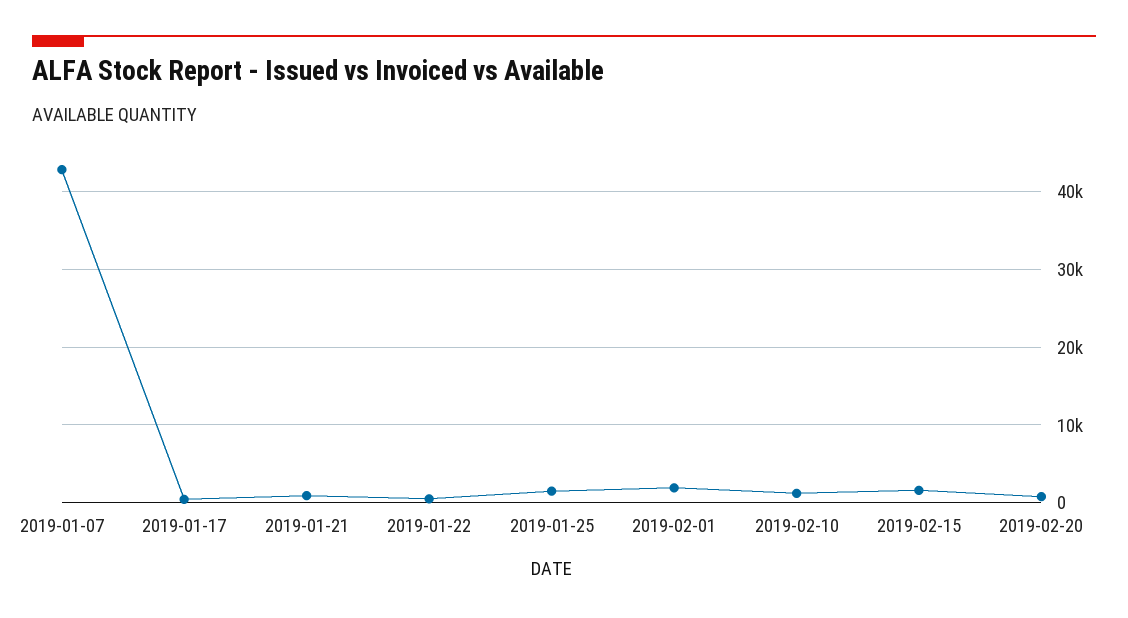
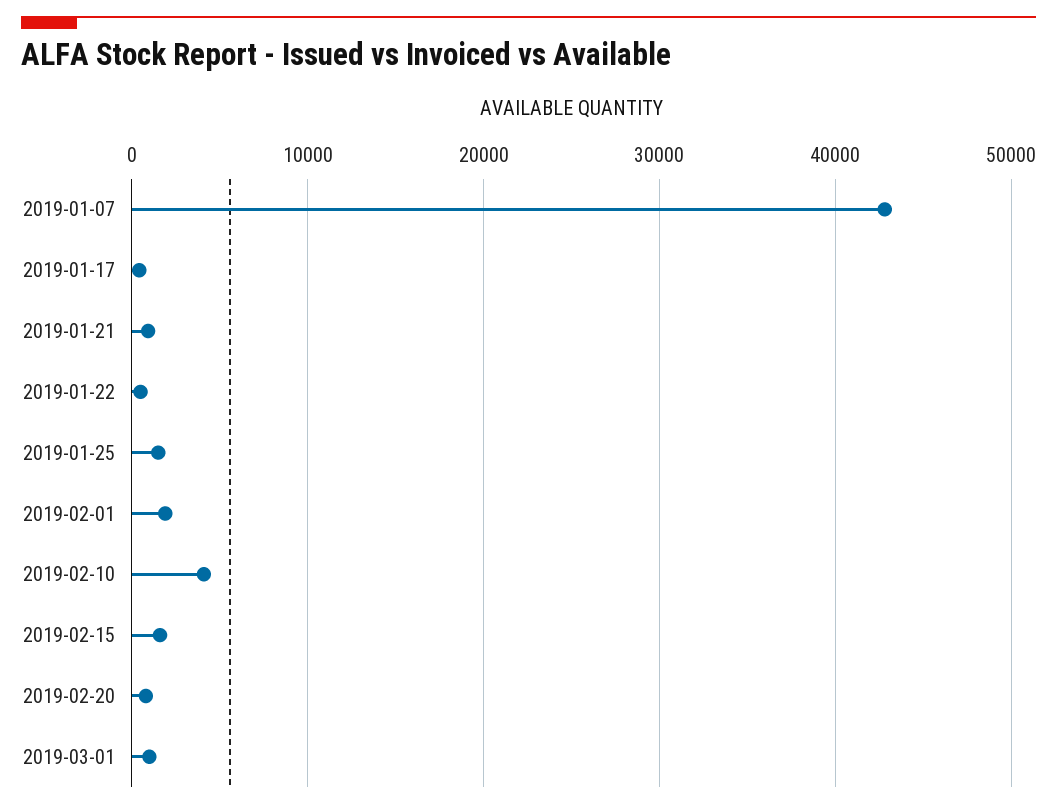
2019-02-10: 1000 -> 4000
2019-03-01: none -> 1000

